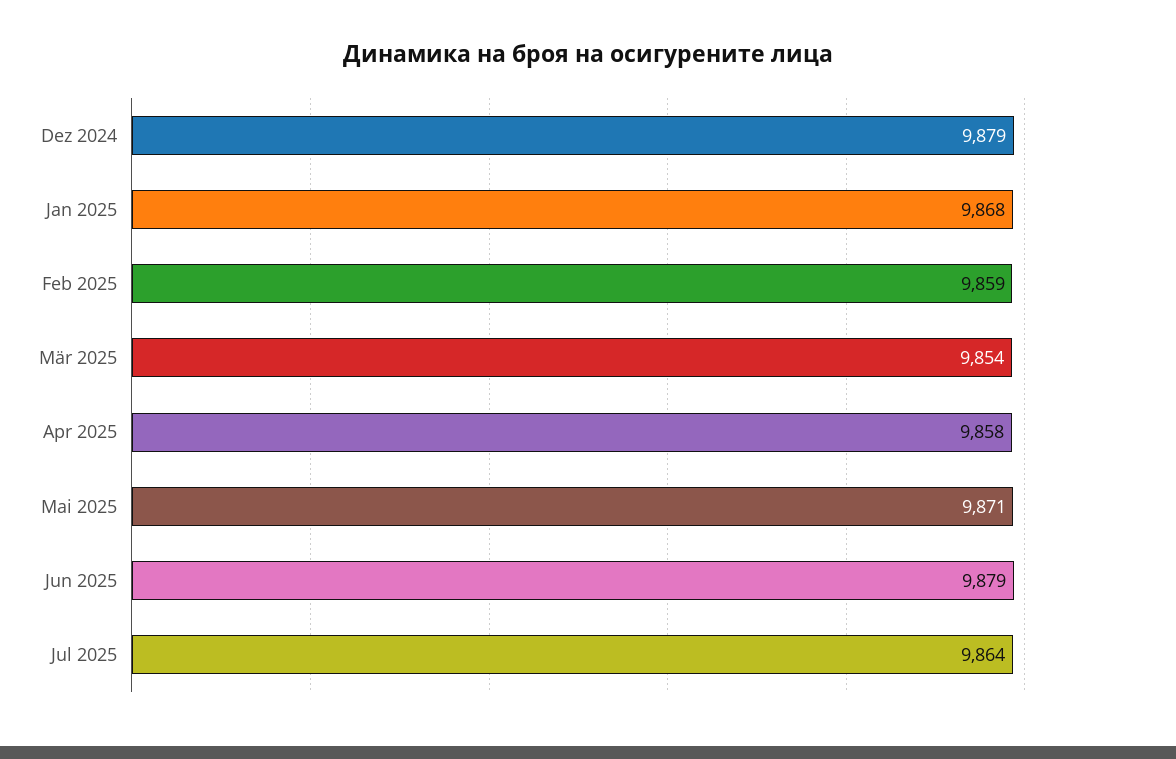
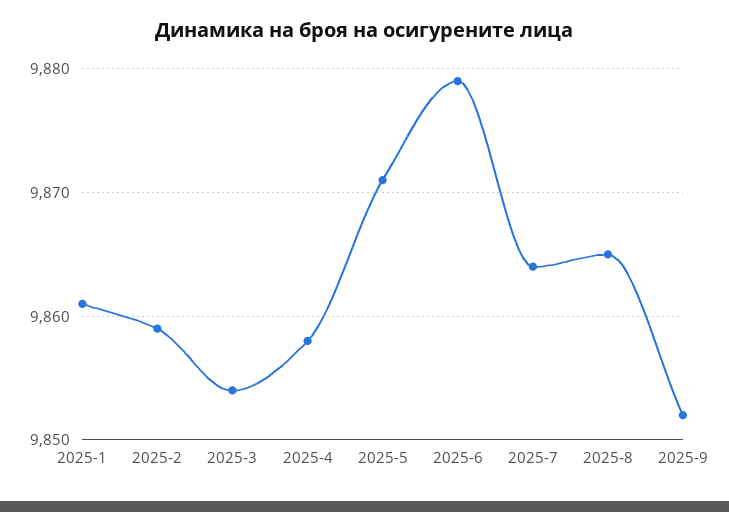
Dez 2024: 9879 -> none
Jan 2025: 9868 -> 9861
2025-8: none -> 9865
2025-9: none -> 9852

